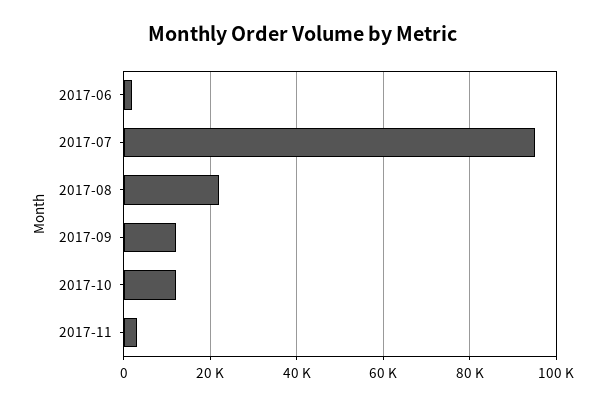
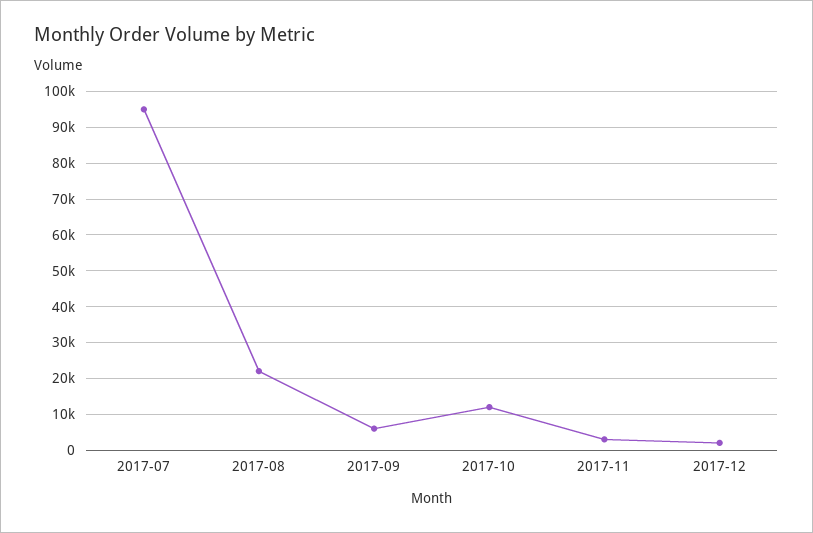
2017-06: 2000 -> none
2017-09: 12000 -> 6000
2017-12: none -> 2000

